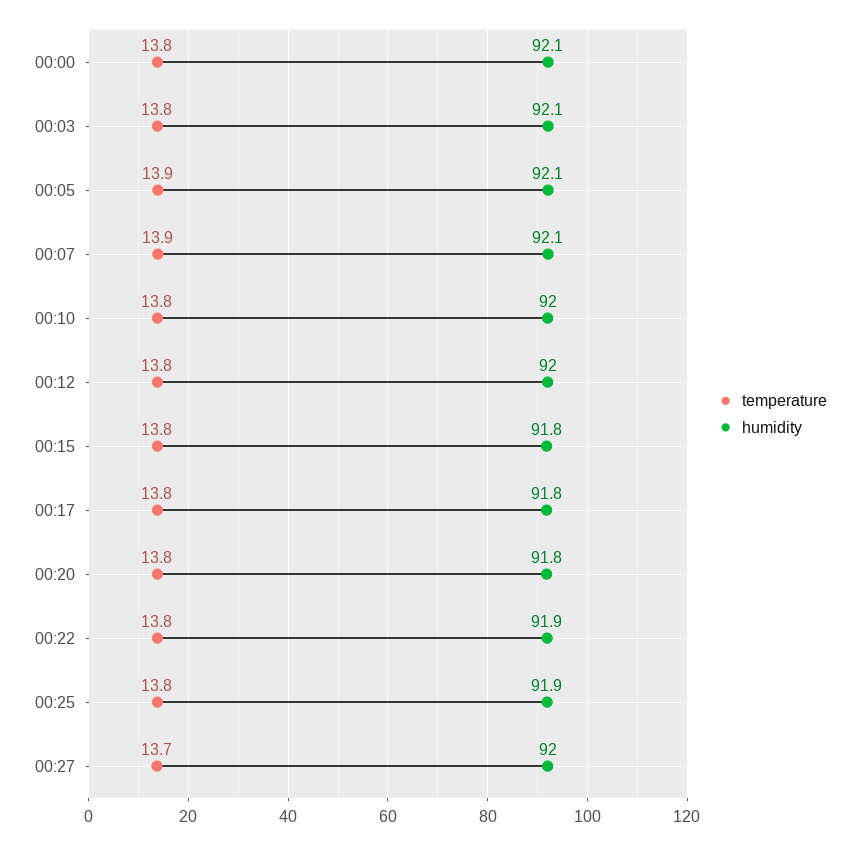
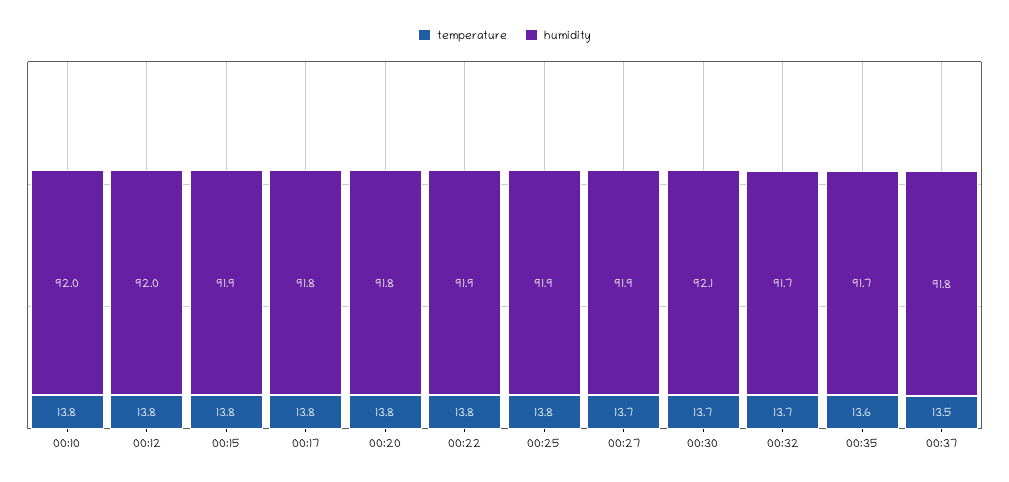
temperature, 00:00: 13.8 -> none
humidity, 00:00: 92.1 -> none
temperature, 00:03: 13.8 -> none
humidity, 00:03: 92.1 -> none
temperature, 00:05: 13.9 -> none
humidity, 00:05: 92.1 -> none
temperature, 00:07: 13.9 -> none
humidity, 00:07: 92.1 -> none
humidity, 00:15: 91.8 -> 91.9
humidity, 00:27: 92 -> 91.9
temperature, 00:30: none -> 13.7
humidity, 00:30: none -> 92.1
temperature, 00:32: none -> 13.7
humidity, 00:32: none -> 91.7
temperature, 00:35: none -> 13.6
humidity, 00:35: none -> 91.7
temperature, 00:37: none -> 13.5
humidity, 00:37: none -> 91.8

